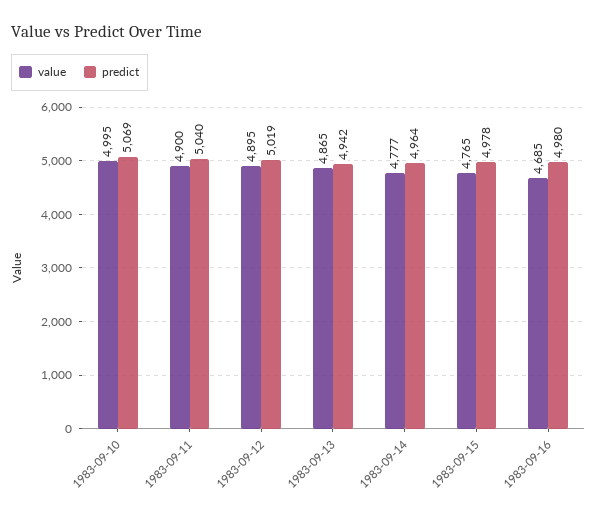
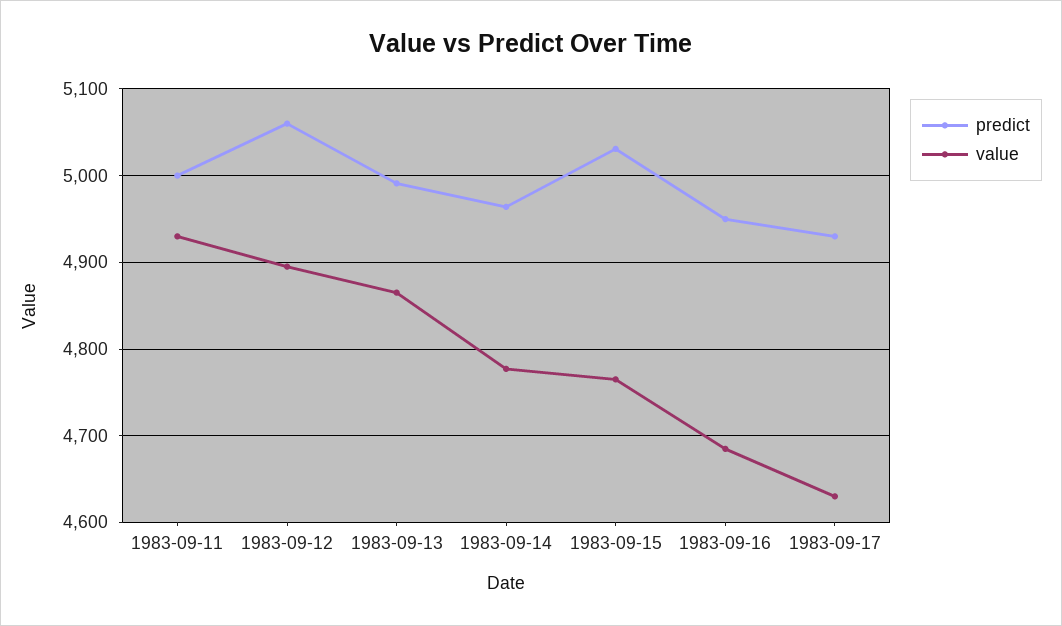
value, 1983-09-10: 4995 -> none
predict, 1983-09-10: 5069 -> none
value, 1983-09-11: 4900 -> 4930
predict, 1983-09-11: 5040 -> 5000
predict, 1983-09-12: 5019 -> 5060
predict, 1983-09-13: 4942 -> 4990
predict, 1983-09-15: 4978 -> 5030
predict, 1983-09-16: 4980 -> 4950
predict, 1983-09-17: none -> 4930
value, 1983-09-17: none -> 4630

